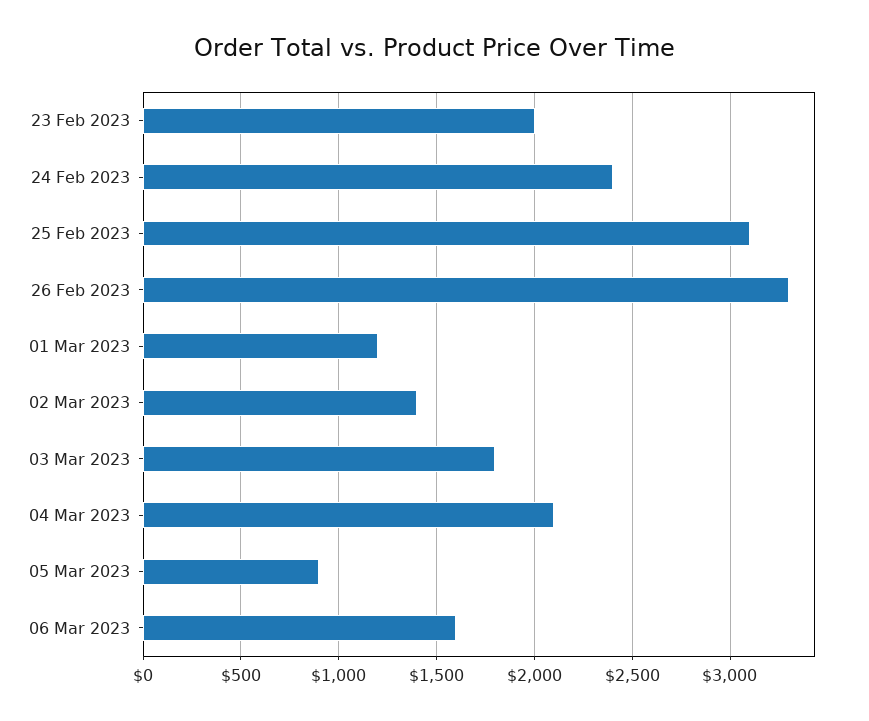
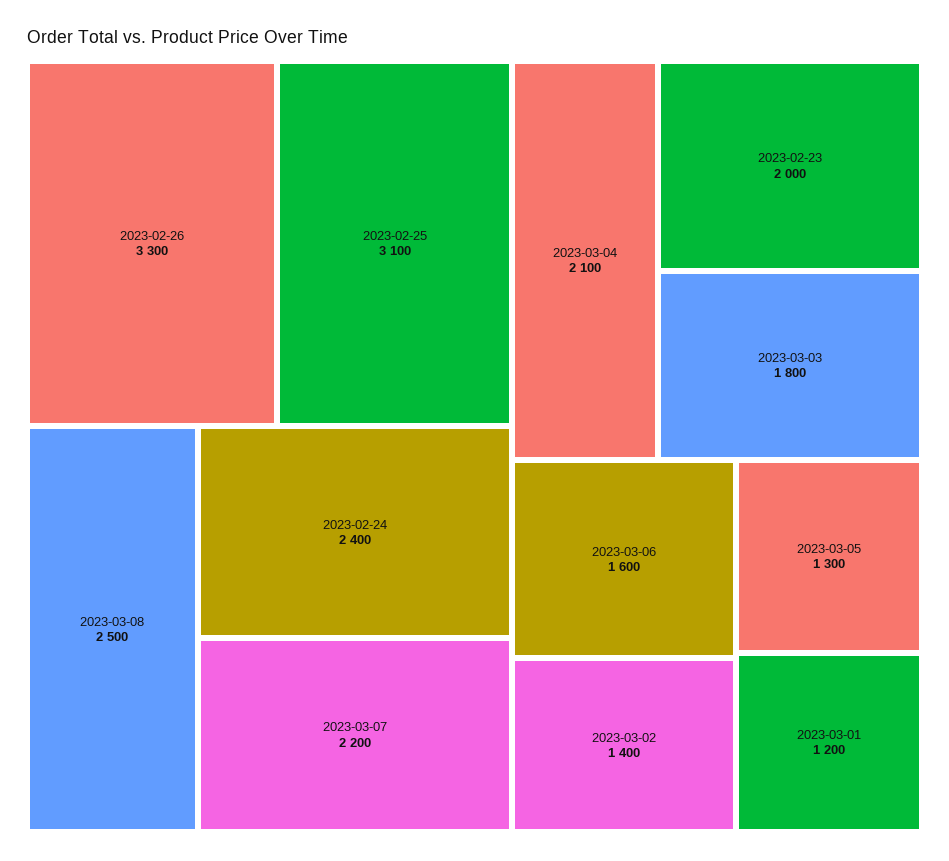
05 Mar 2023: 900 -> 1300
2023-03-08: none -> 2500
2023-03-07: none -> 2200

